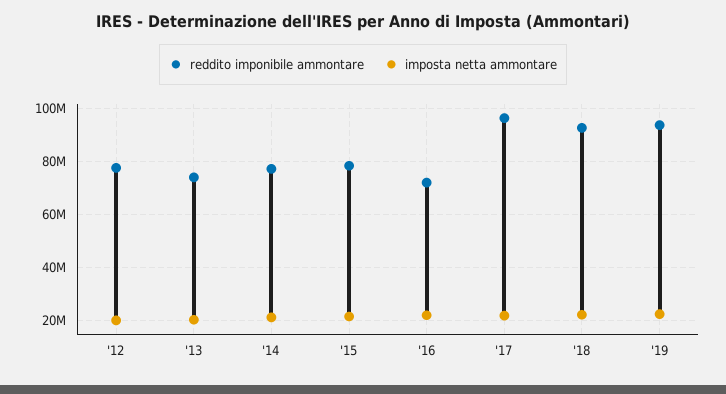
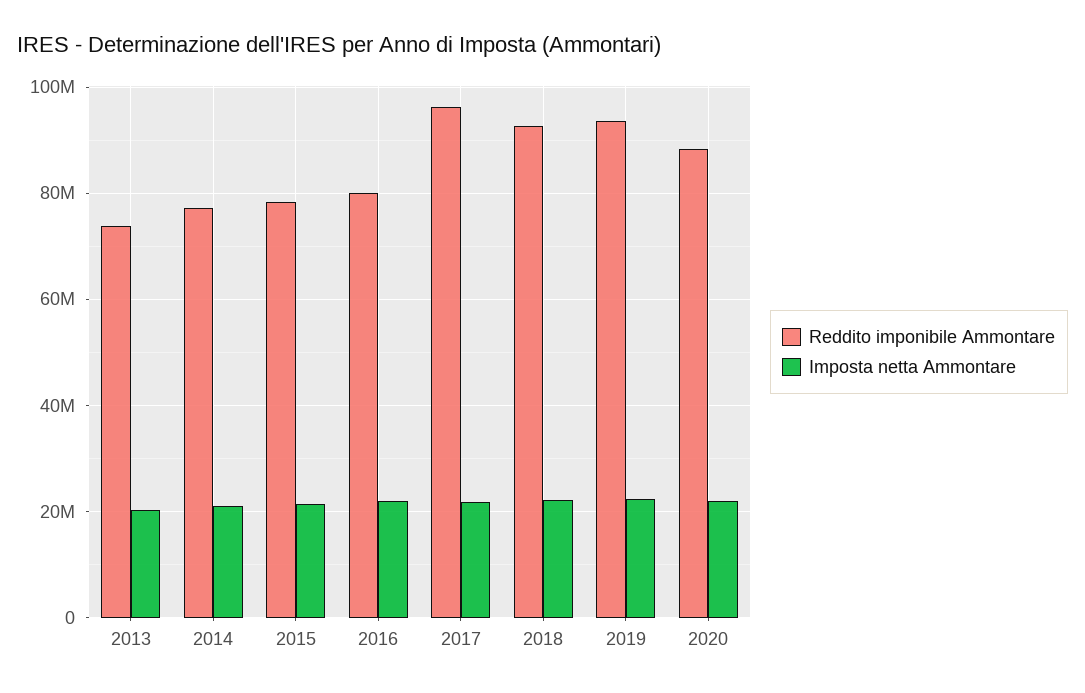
reddito imponibile ammontare, '12: 77500000 -> none
imposta netta ammontare, '12: 20000000 -> none
reddito imponibile ammontare, '16: 72500000 -> 80000000
reddito imponibile ammontare, 2020: none -> 88000000
imposta netta ammontare, 2020: none -> 22000000

